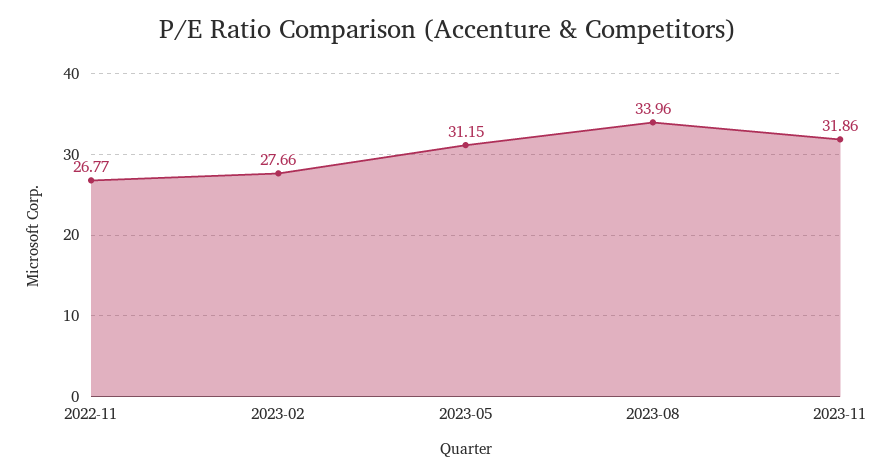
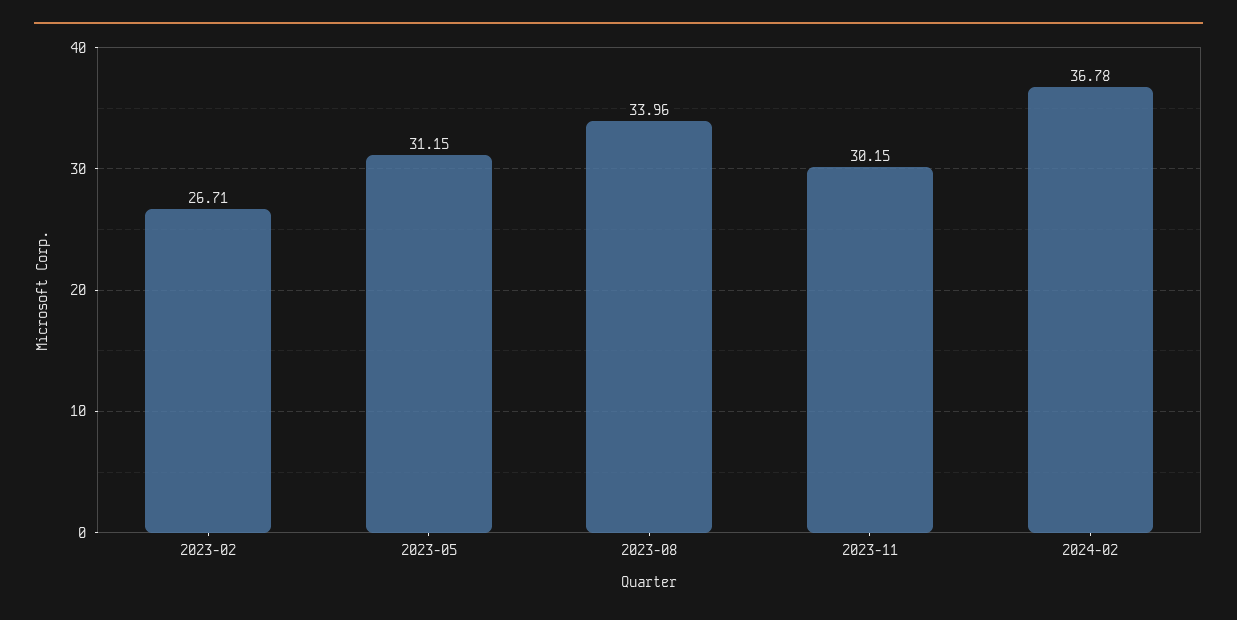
2022-11: 26.77 -> none
2023-02: 27.66 -> 26.71
2023-11: 31.86 -> 30.15
2024-02: none -> 36.78

